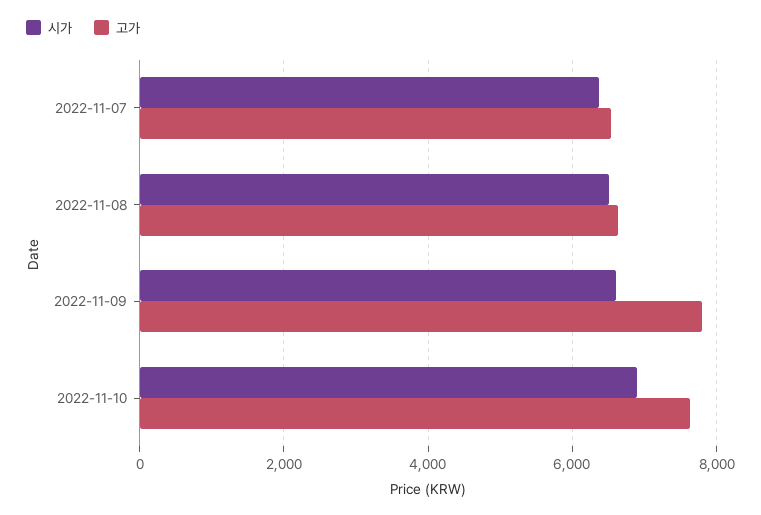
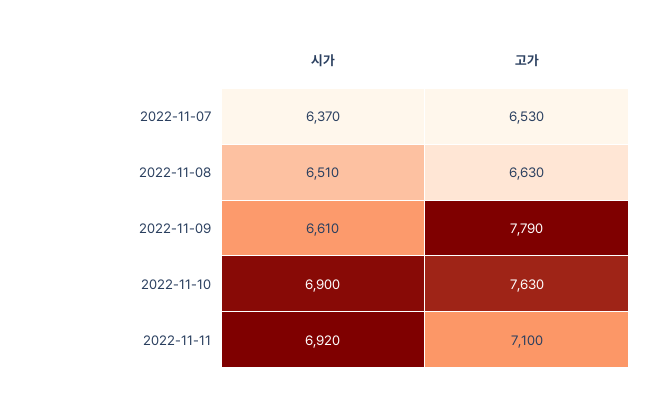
시가, 2022-11-11: none -> 6920
고가, 2022-11-11: none -> 7100

